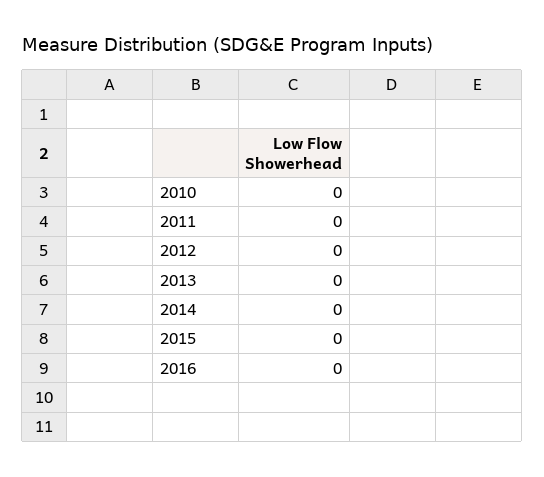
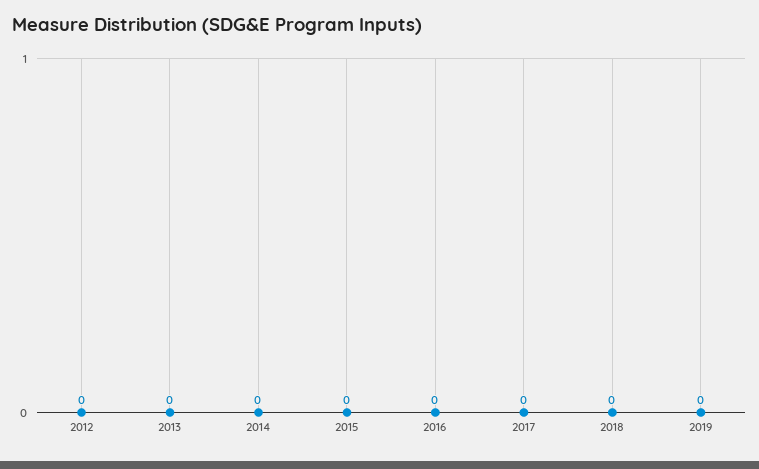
2010: 0 -> none
2011: 0 -> none
2017: none -> 0
2018: none -> 0
2019: none -> 0

